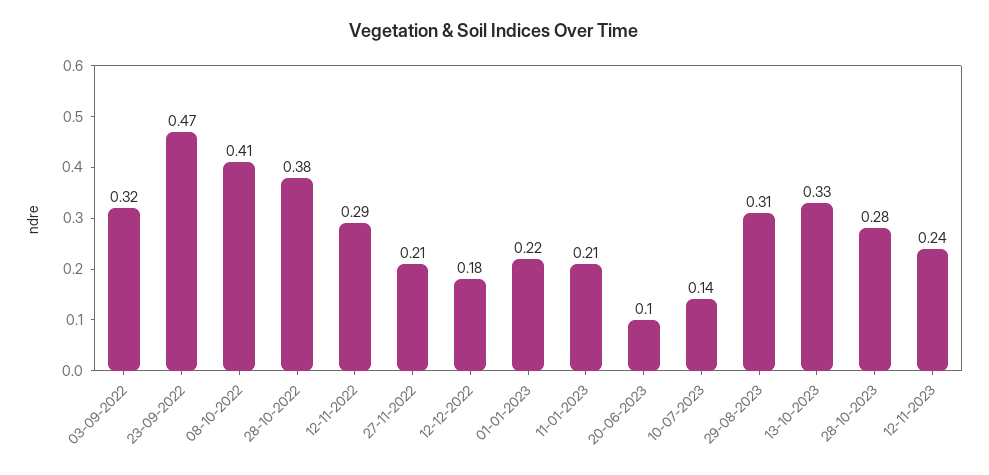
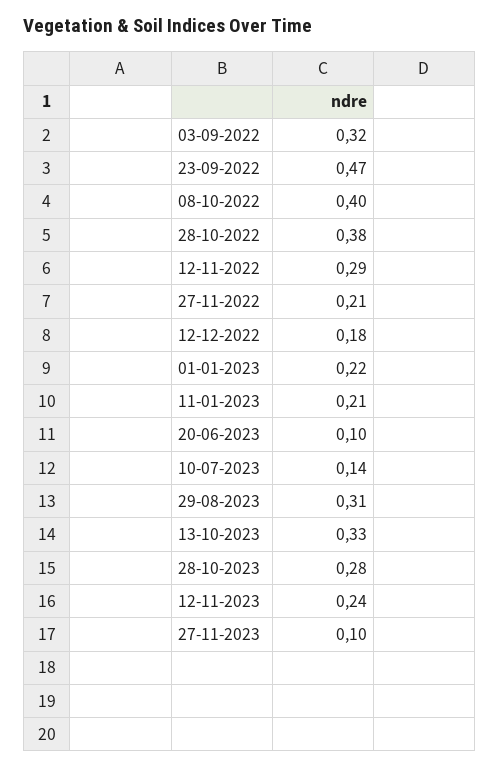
08-10-2022: 0.41 -> 0.4
27-11-2023: none -> 0.1

